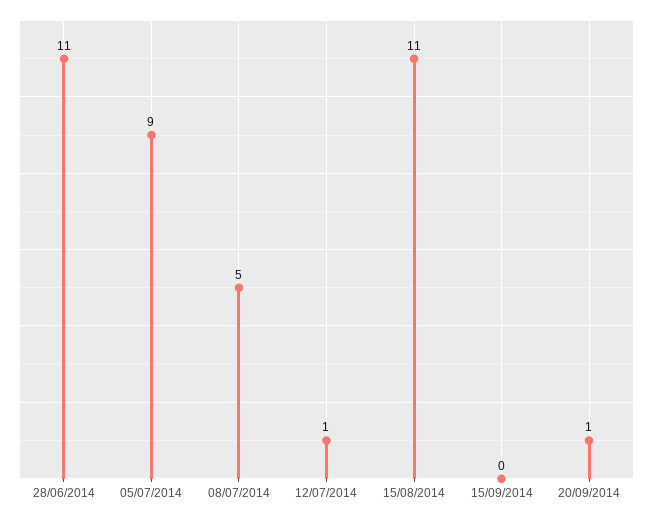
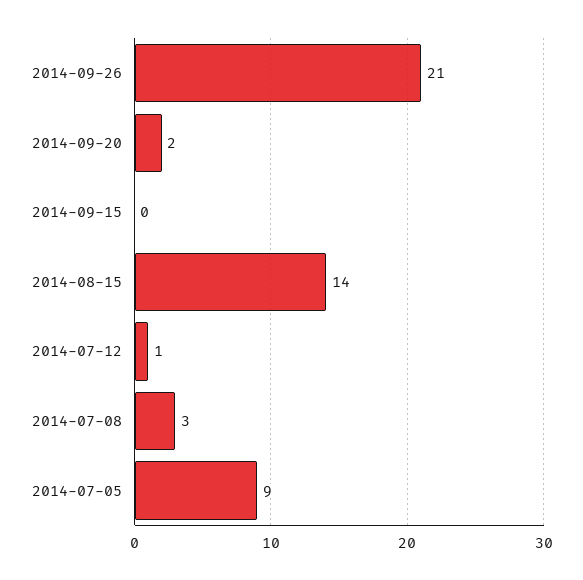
28/06/2014: 11 -> none
08/07/2014: 5 -> 3
15/08/2014: 11 -> 14
20/09/2014: 1 -> 2
2014-09-26: none -> 21

